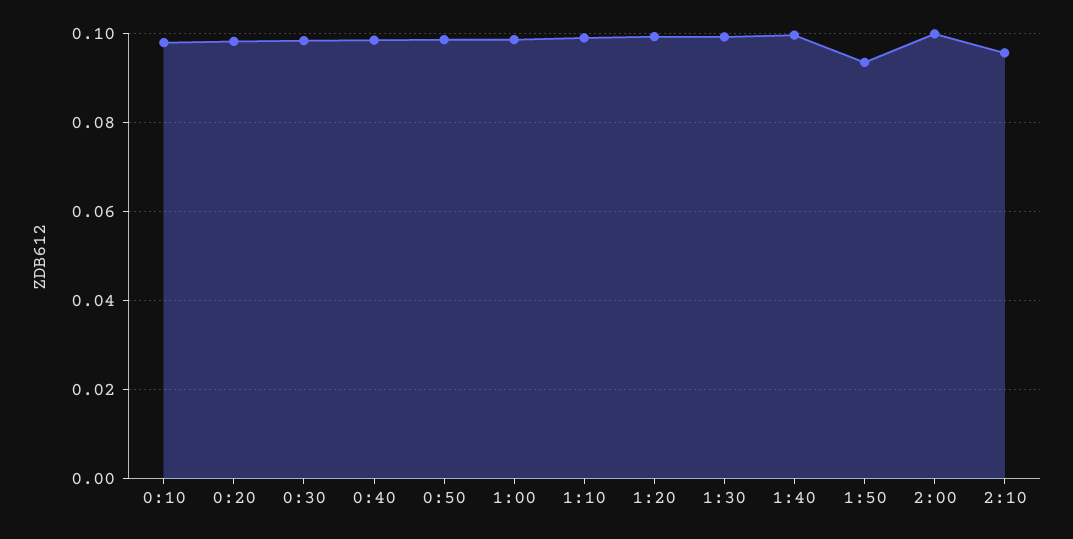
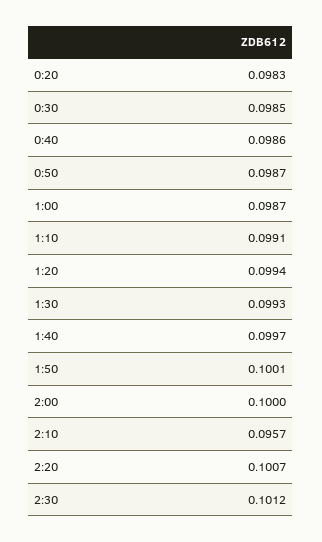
0:10: 0.098 -> none
1:50: 0.094 -> 0.1001
2:20: none -> 0.1007
2:30: none -> 0.1012

